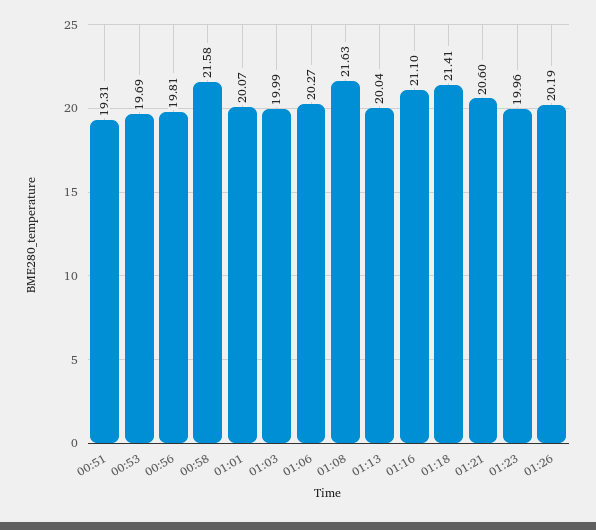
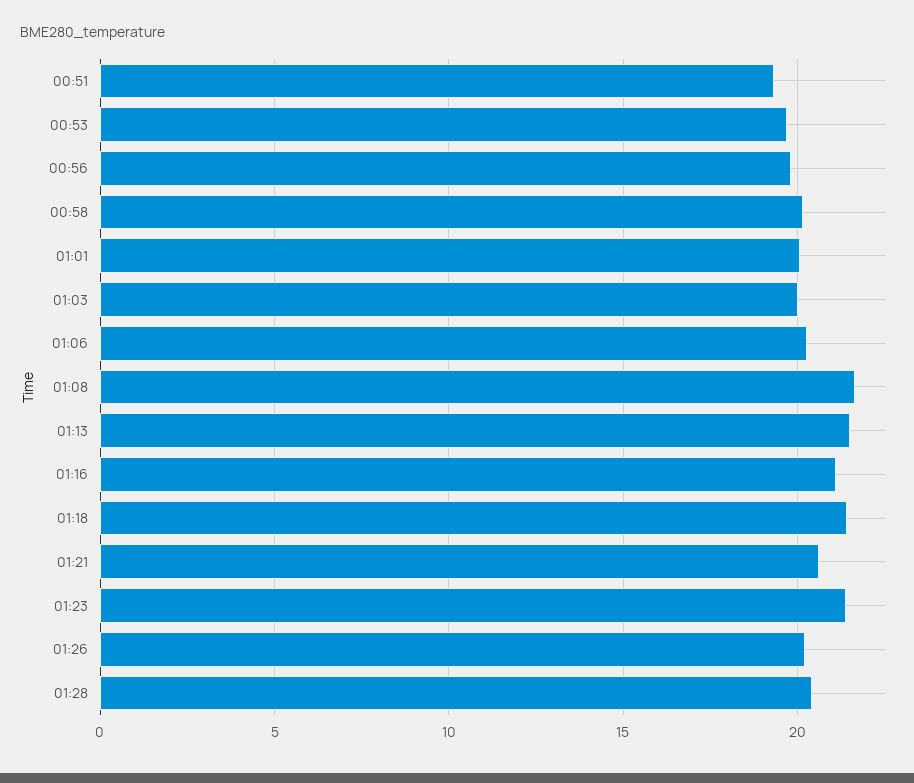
00:58: 21.58 -> 20
01:13: 20.04 -> 21.5
01:23: 19.96 -> 21.5
01:28: none -> 20.5

